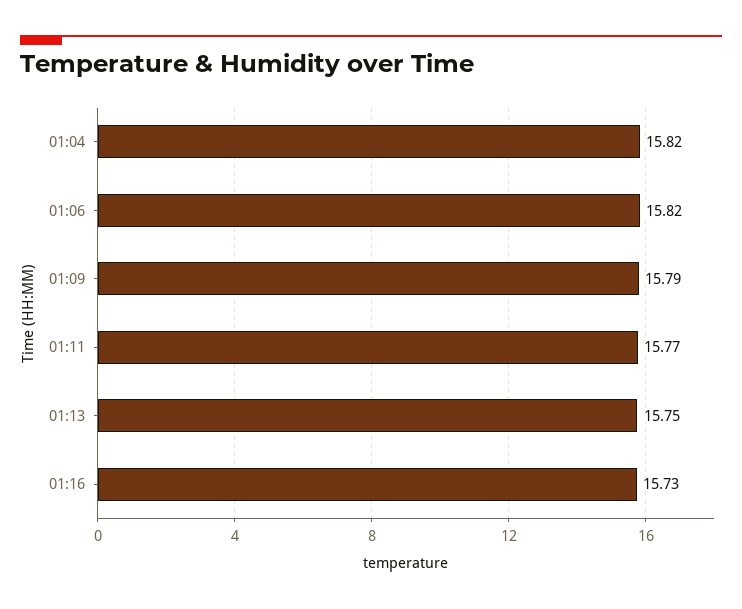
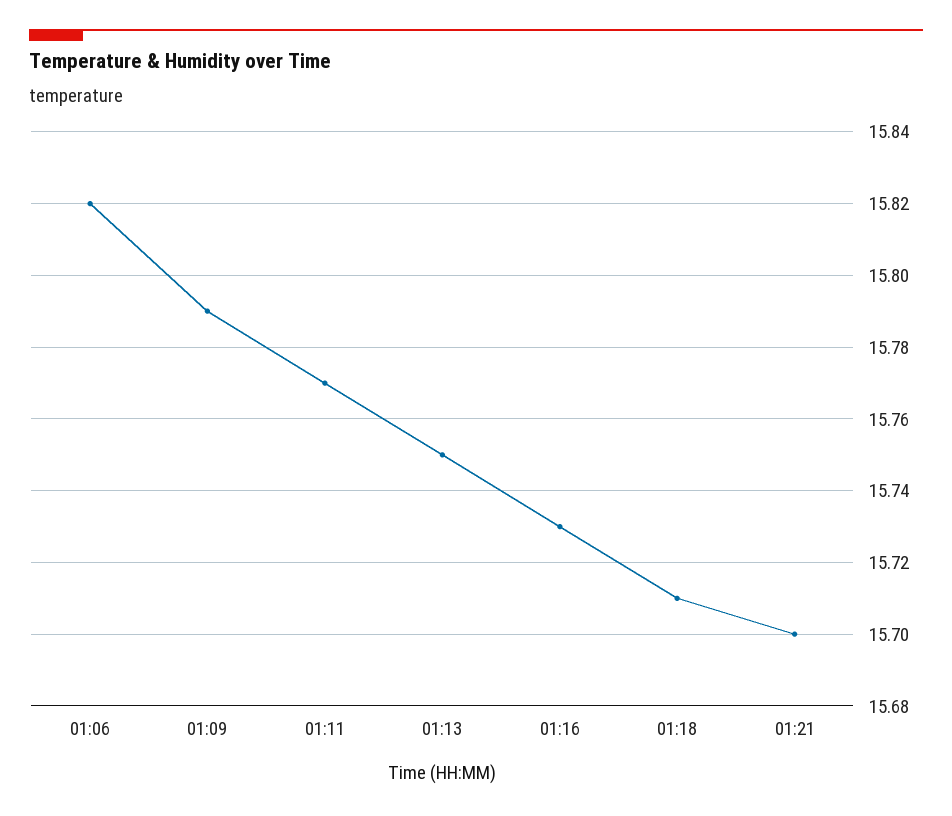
01:04: 15.82 -> none
01:18: none -> 15.71
01:21: none -> 15.7

